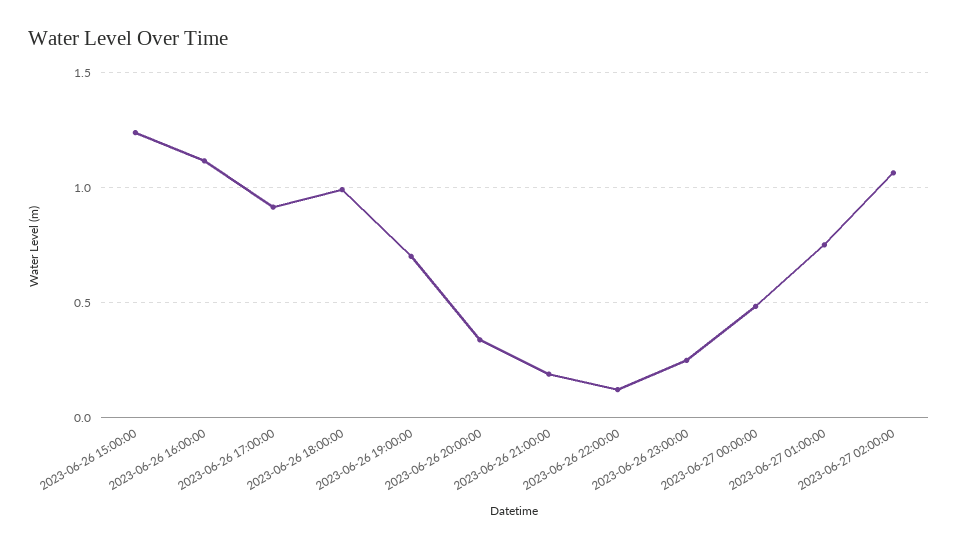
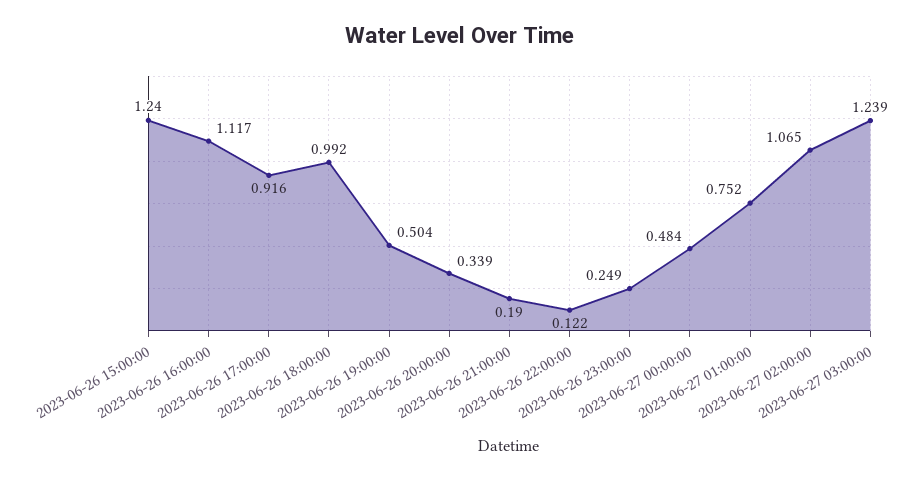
2023-06-26 19:00:00: 0.7 -> 0.504
2023-06-27 03:00:00: none -> 1.239

